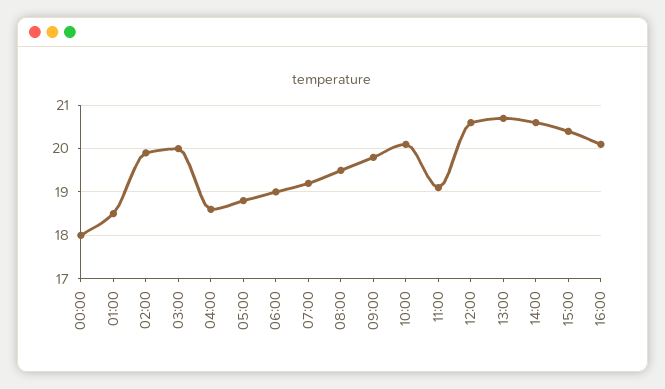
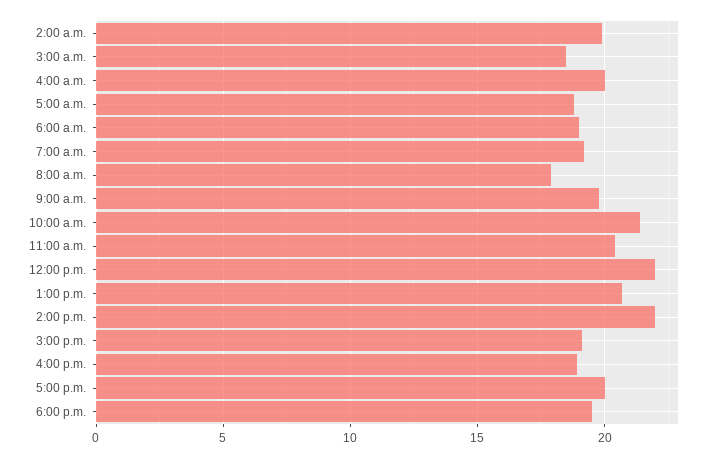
00:00: 18 -> none
01:00: 18.5 -> none
03:00: 20 -> 18.5
04:00: 18.5 -> 20
08:00: 19.5 -> 18
10:00: 20 -> 21.5
11:00: 19 -> 20.5
12:00: 20.5 -> 22
14:00: 20.5 -> 22
15:00: 20.5 -> 19
16:00: 20 -> 19
5:00 p.m.: none -> 20
6:00 p.m.: none -> 19.5

